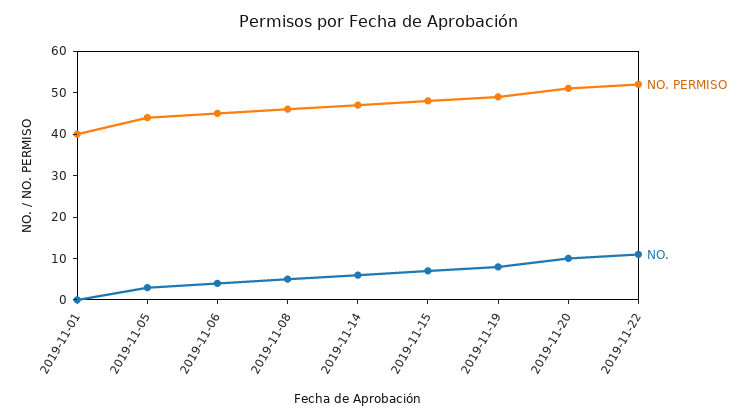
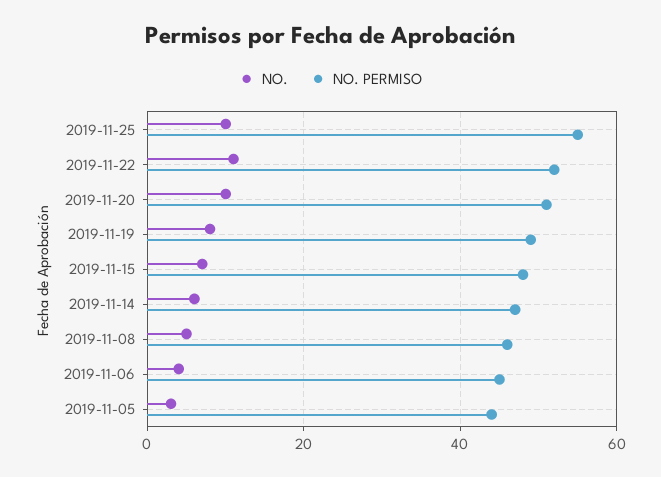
NO. PERMISO, 2019-11-01: 40 -> none
NO., 2019-11-01: 0 -> none
NO., 2019-11-25: none -> 10
NO. PERMISO, 2019-11-25: none -> 55

